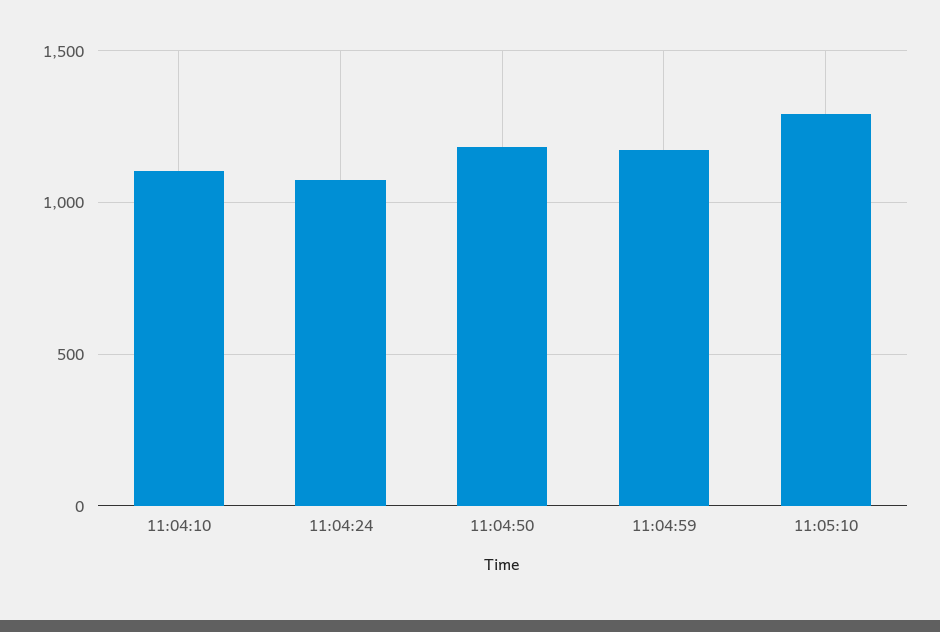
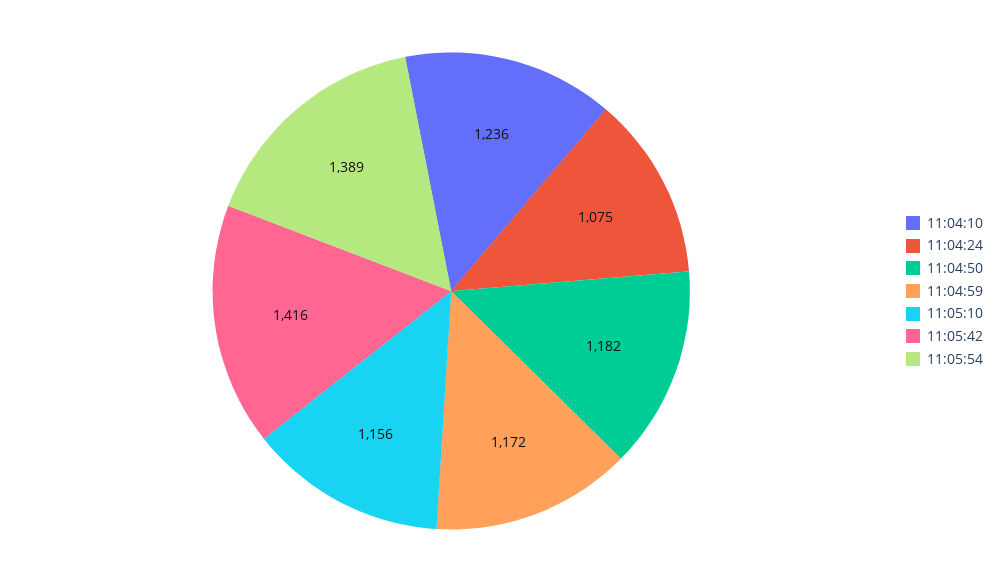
11:04:10: 1100 -> 1236
11:05:10: 1300 -> 1156
11:05:42: none -> 1416
11:05:54: none -> 1389

